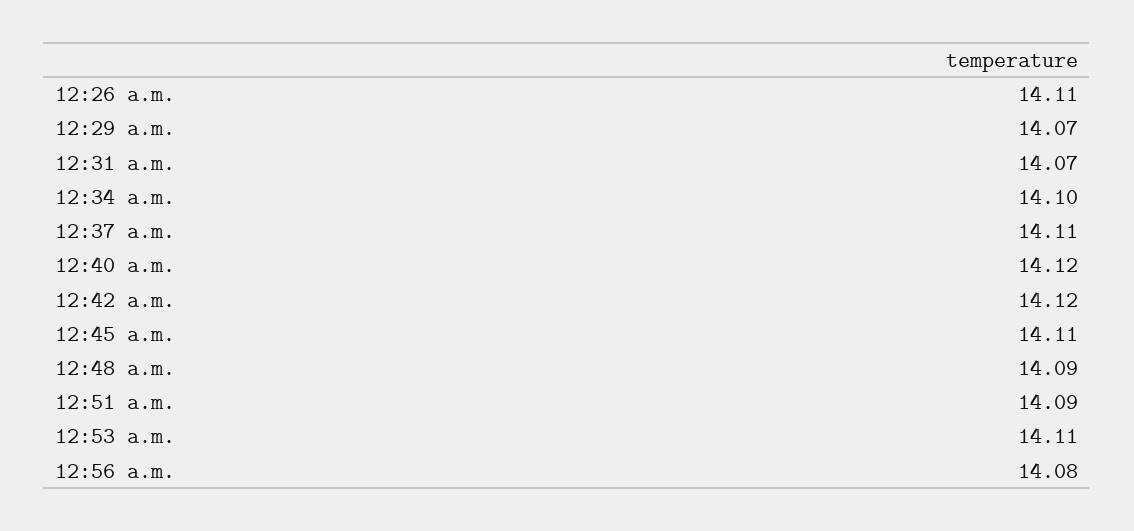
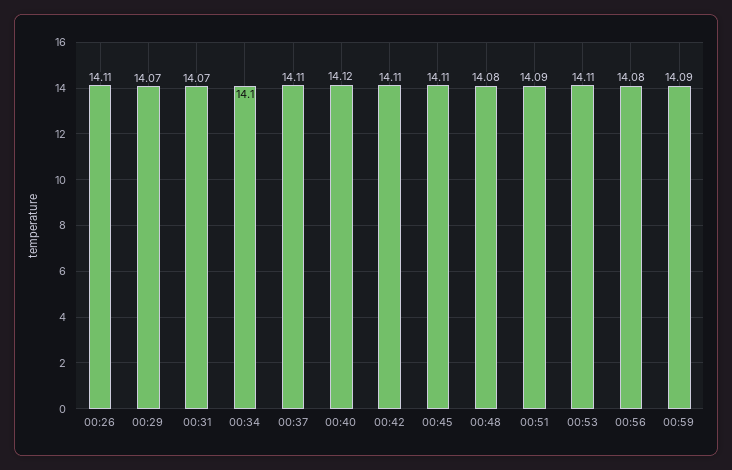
12:42 a.m.: 14.12 -> 14.11
12:48 a.m.: 14.09 -> 14.08
00:59: none -> 14.09

